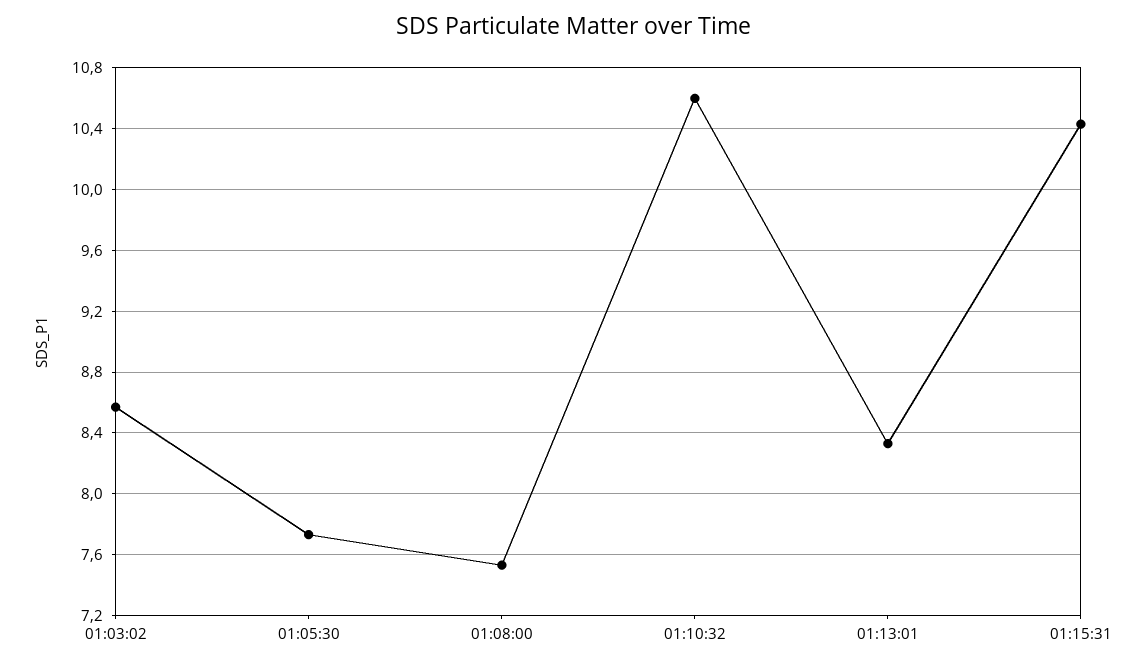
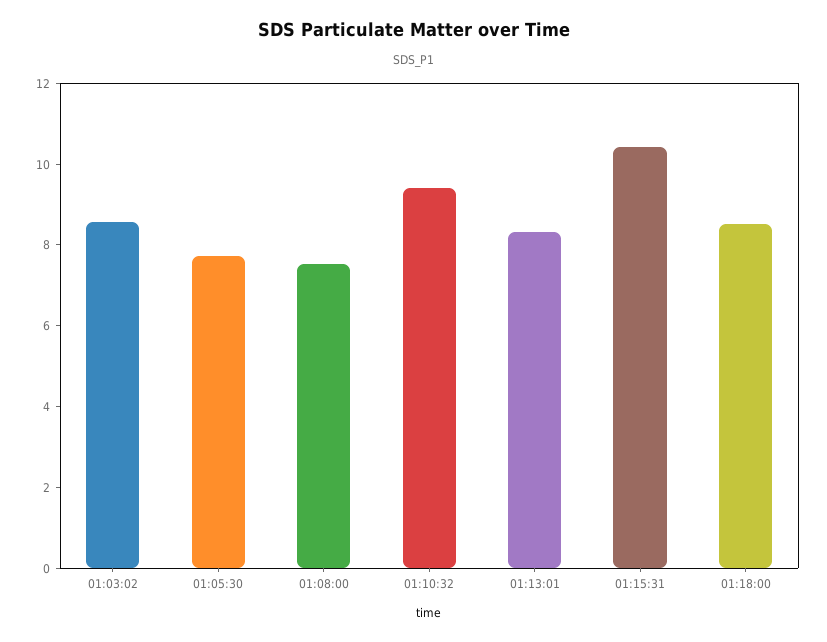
01:10:32: 10.6 -> 9.5
01:18:00: none -> 8.5

